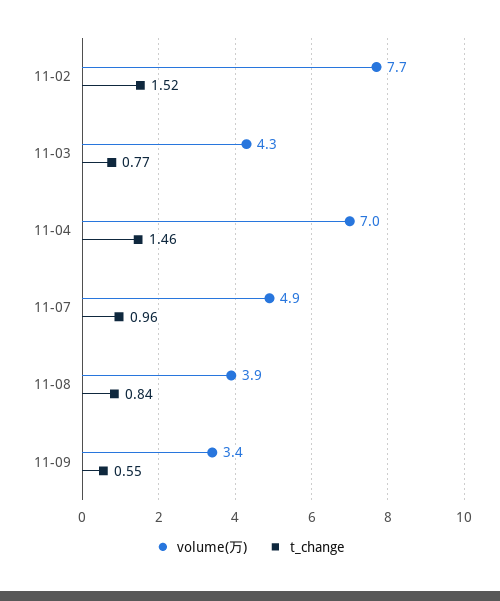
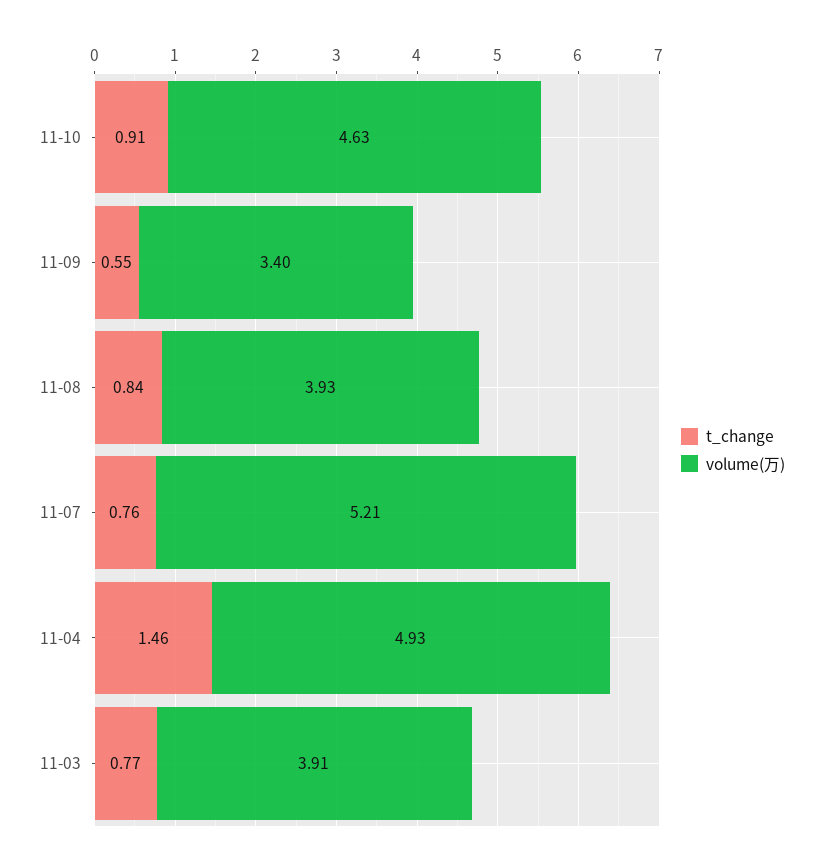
volume(万), 11-02: 7.7 -> none
t_change, 11-02: 1.52 -> none
volume(万), 11-03: 4.3 -> 3.91
volume(万), 11-04: 7 -> 4.93
volume(万), 11-07: 4.9 -> 5.21
t_change, 11-07: 0.96 -> 0.76
t_change, 11-10: none -> 0.91
volume(万), 11-10: none -> 4.63

